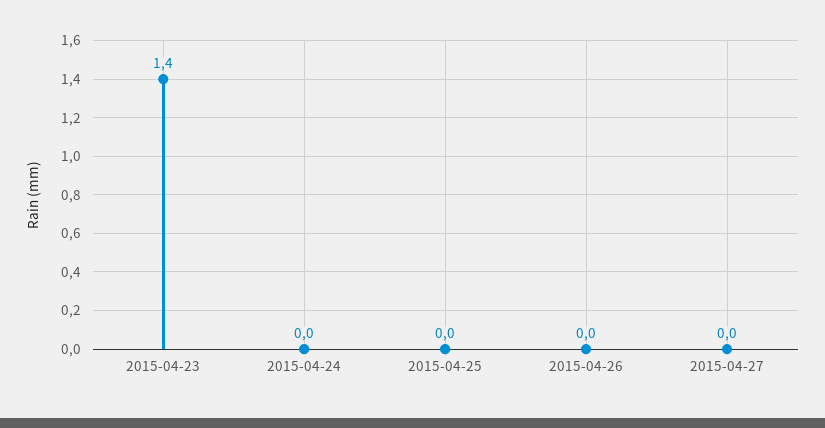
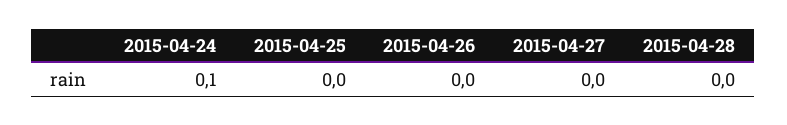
2015-04-23: 1.4 -> none
2015-04-24: 0 -> 0.1
2015-04-28: none -> 0

